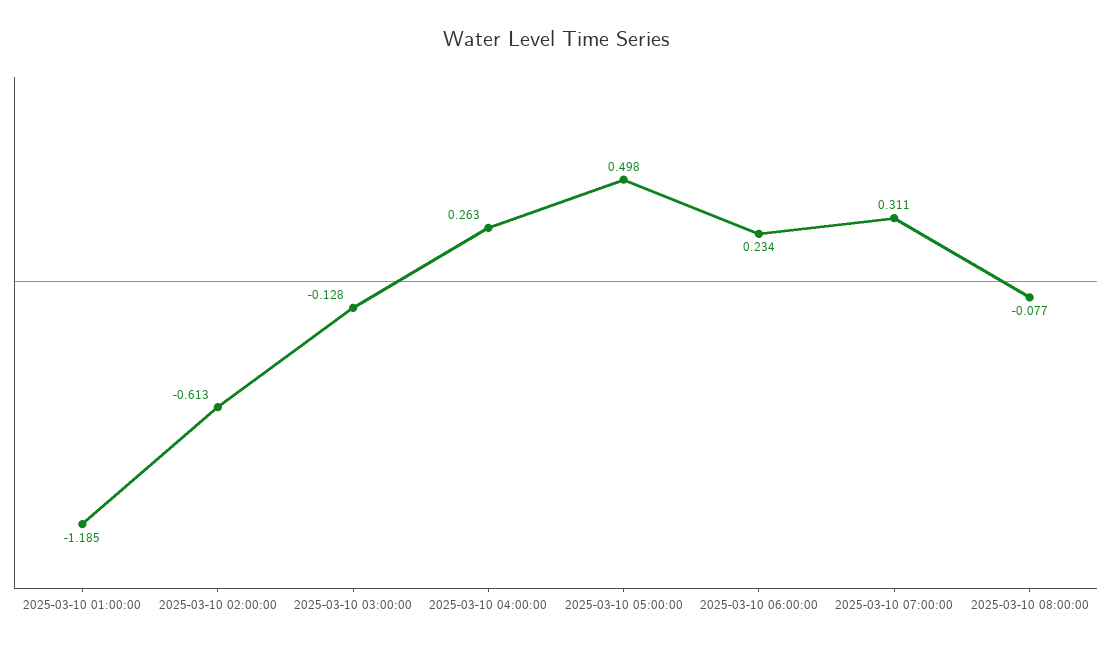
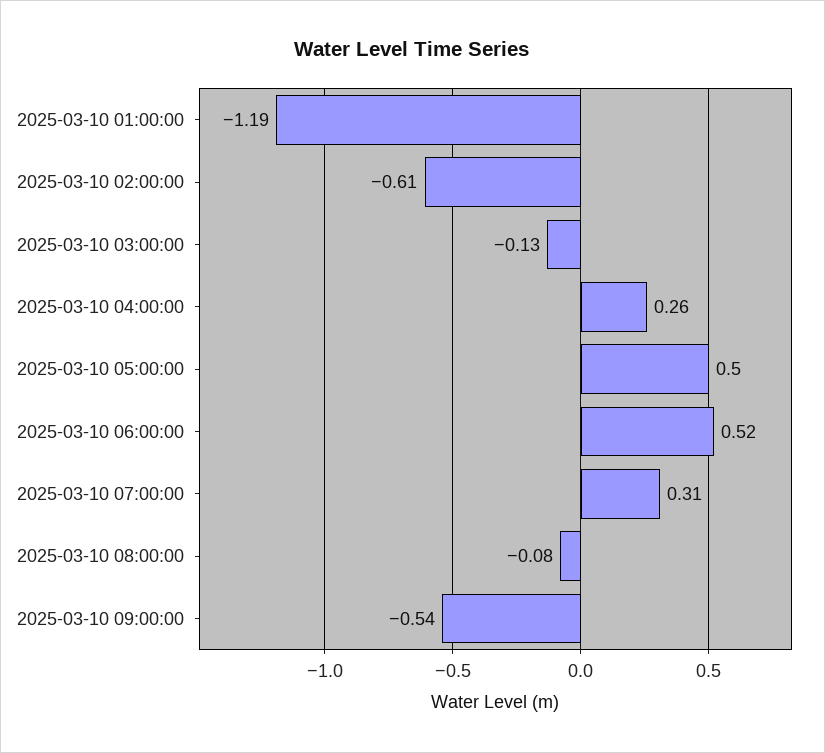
2025-03-10 06:00:00: 0.234 -> 0.52
2025-03-10 09:00:00: none -> -0.54

